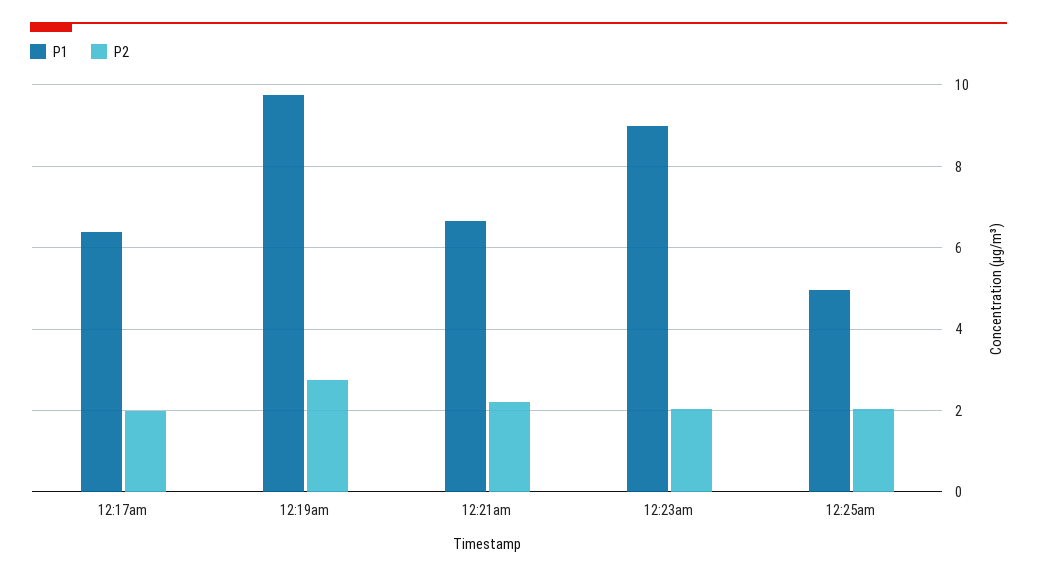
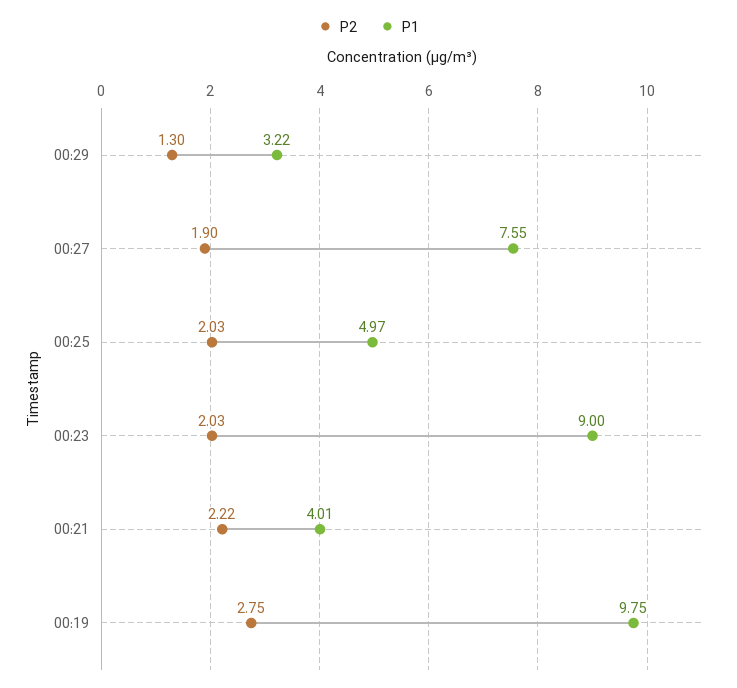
P1, 12:17am: 6.4 -> none
P2, 12:17am: 2 -> none
P1, 12:21am: 6.6 -> 4.01
P2, 00:29: none -> 1.3
P1, 00:29: none -> 3.22
P2, 00:27: none -> 1.9
P1, 00:27: none -> 7.55

